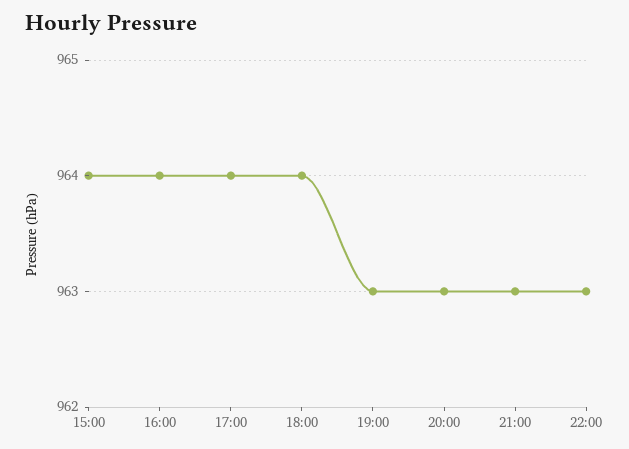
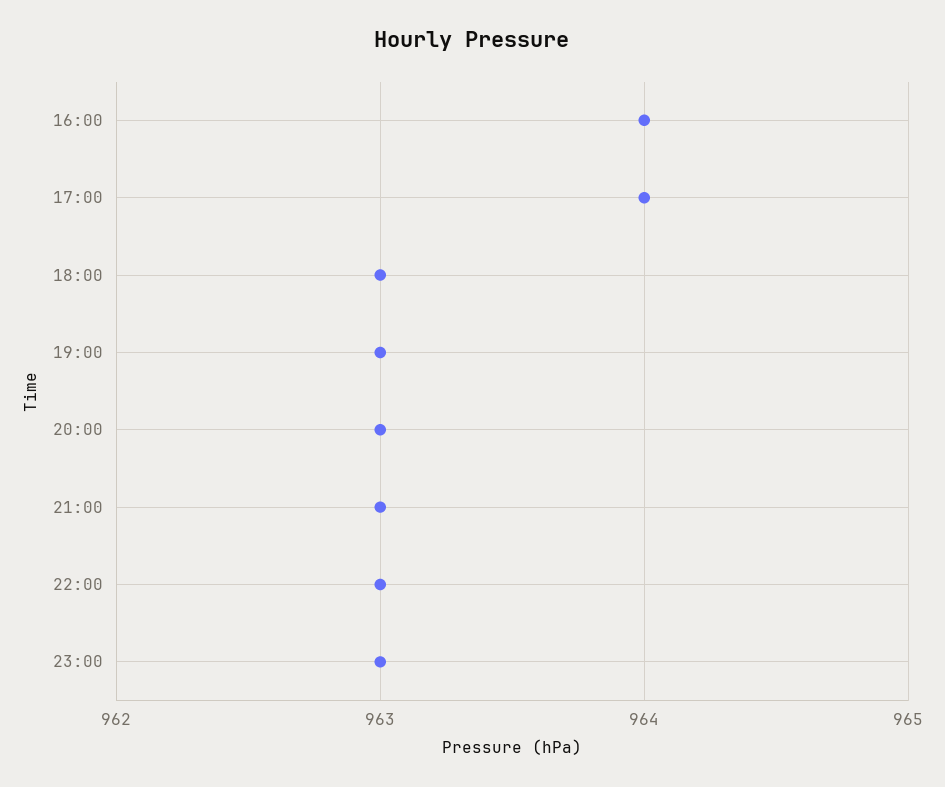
15:00: 964 -> none
18:00: 964 -> 963
23:00: none -> 963

